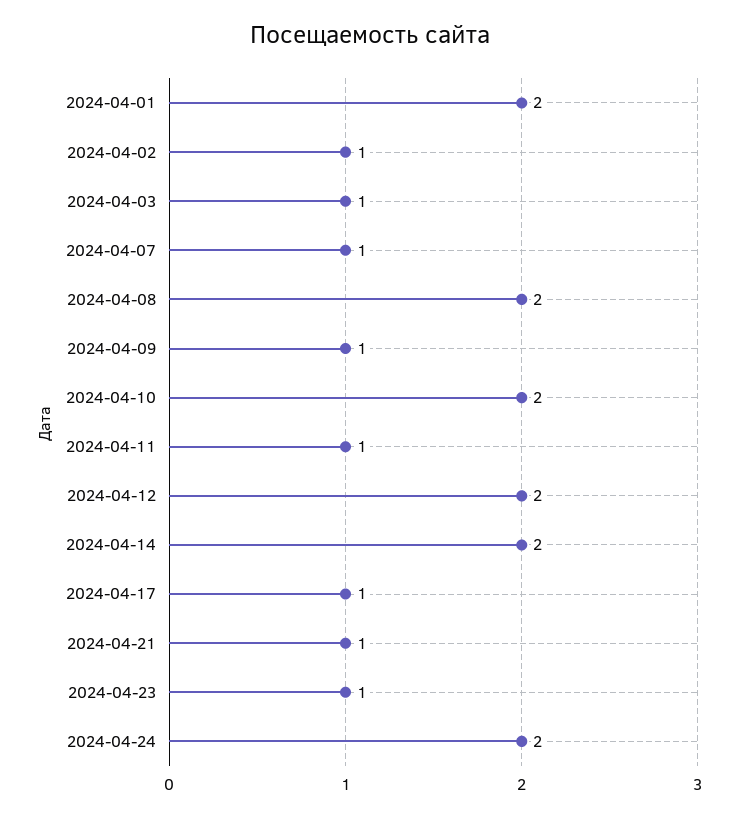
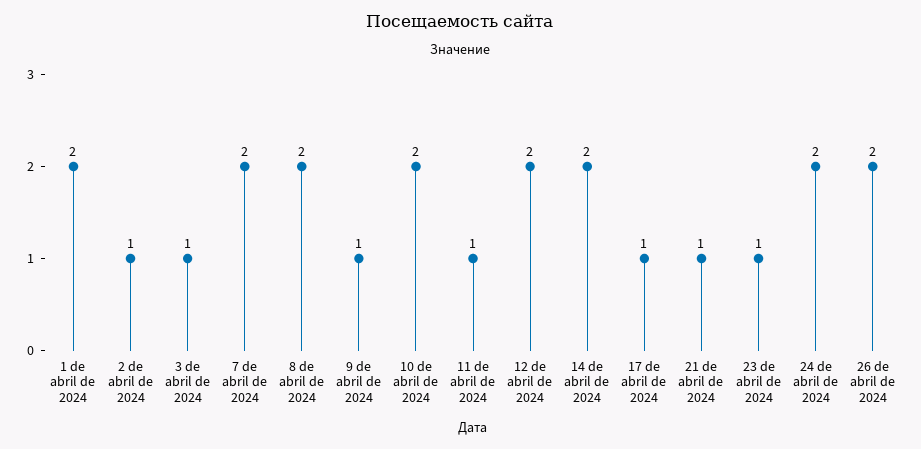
2024-04-07: 1 -> 2
26 de abril de 2024: none -> 2

